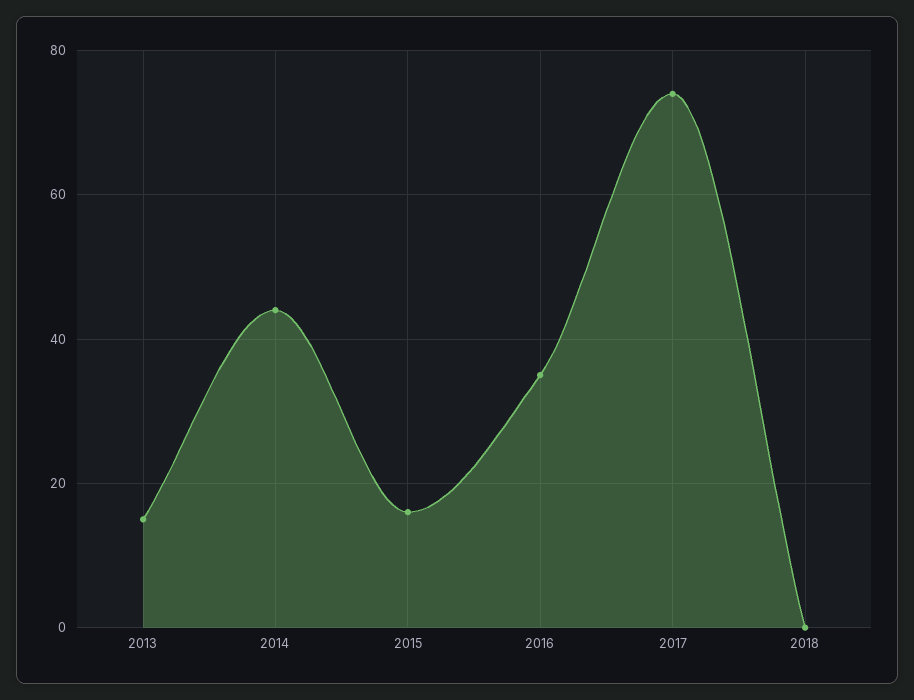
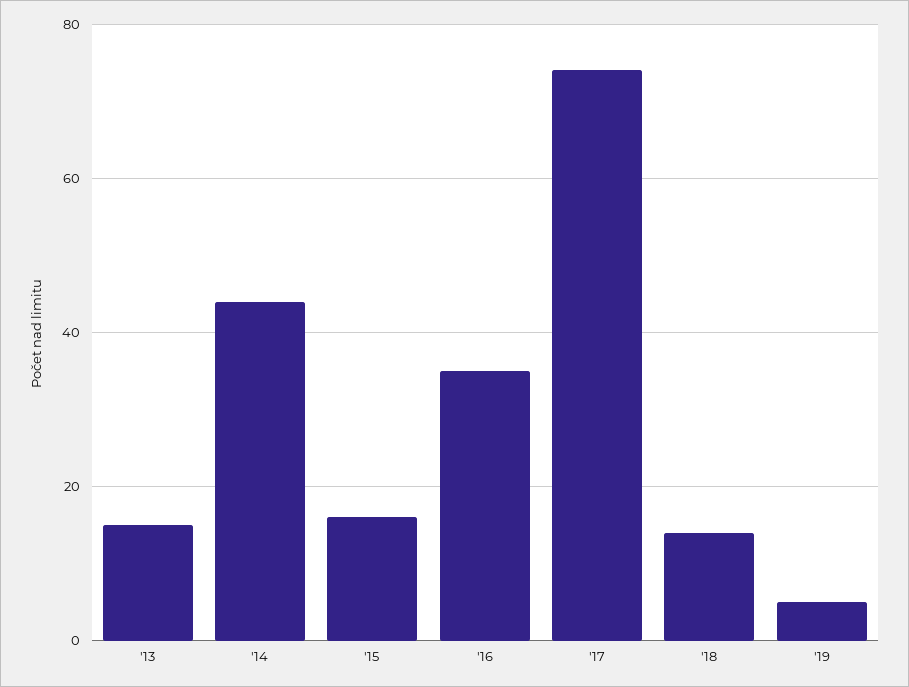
2018: 0 -> 15
'19: none -> 5

